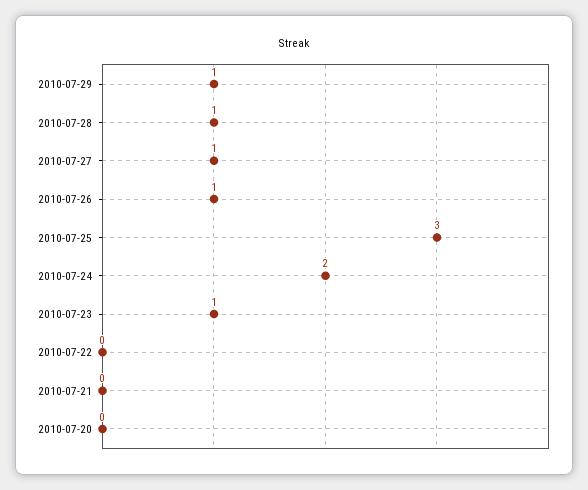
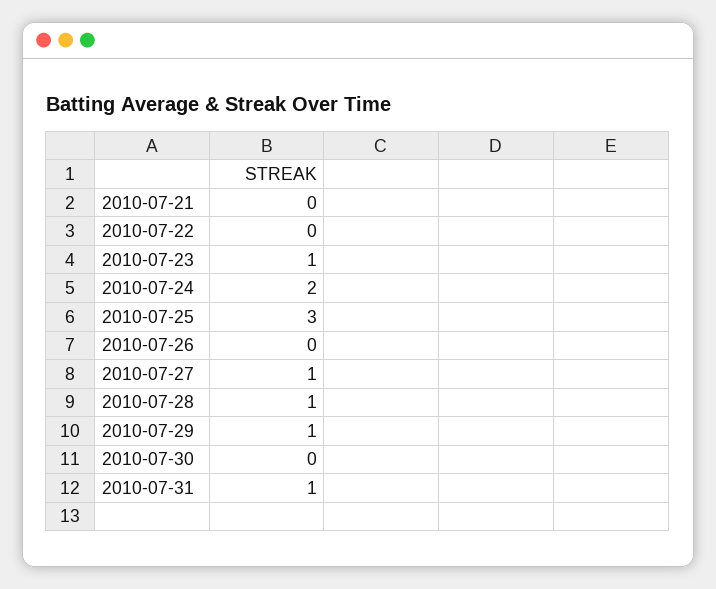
2010-07-26: 1 -> 0
2010-07-20: 0 -> none
2010-07-30: none -> 0
2010-07-31: none -> 1

